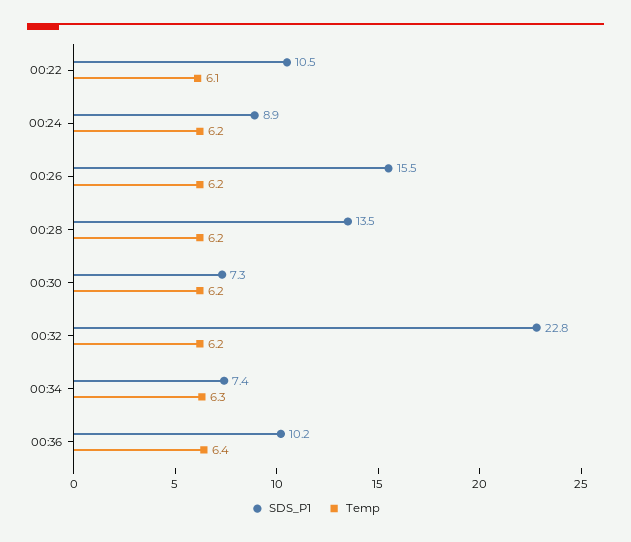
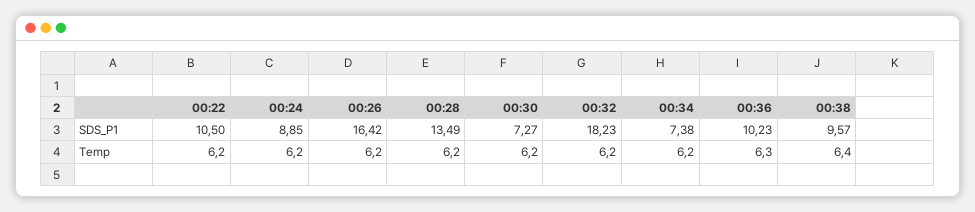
Temp, 00:22: 6.1 -> 6.2
SDS_P1, 00:26: 15.5 -> 16.42
SDS_P1, 00:32: 22.8 -> 18.23
Temp, 00:34: 6.3 -> 6.2
Temp, 00:36: 6.4 -> 6.3
SDS_P1, 00:38: none -> 9.57
Temp, 00:38: none -> 6.4

